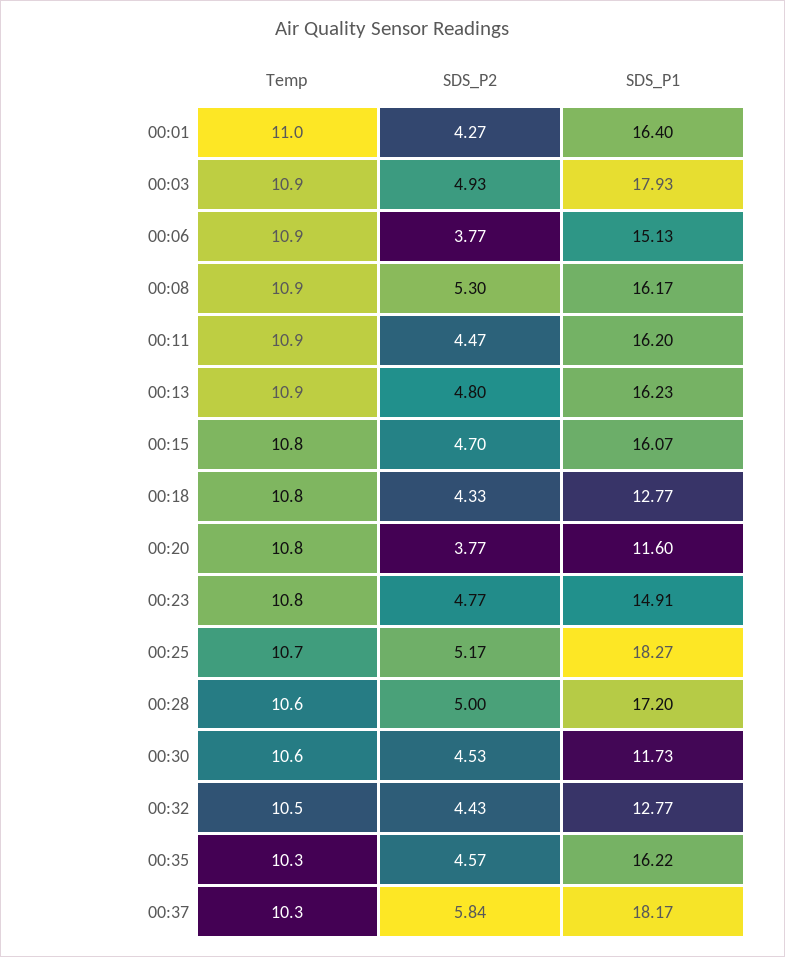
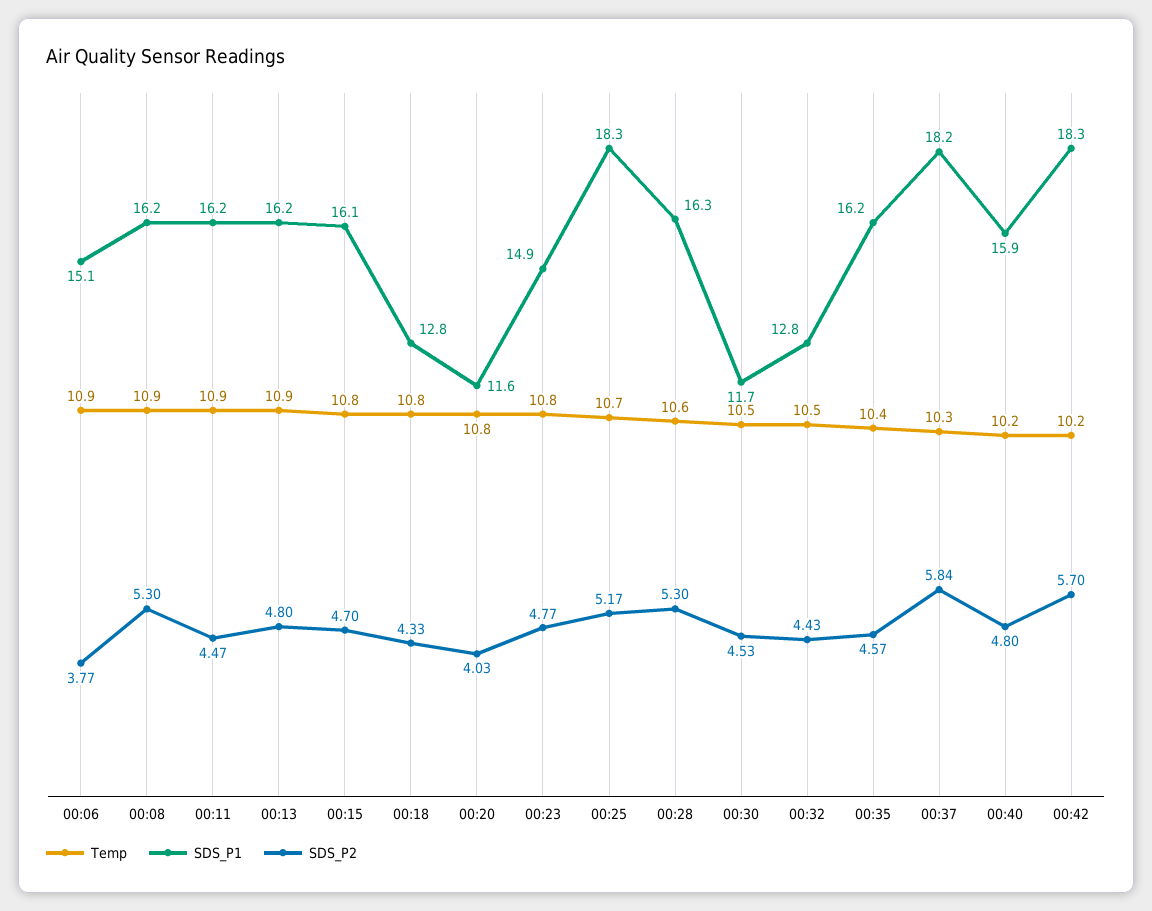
Temp, 00:01: 11 -> none
SDS_P2, 00:01: 4.27 -> none
SDS_P1, 00:01: 16.4 -> none
Temp, 00:03: 10.9 -> none
SDS_P2, 00:03: 4.93 -> none
SDS_P1, 00:03: 17.93 -> none
SDS_P2, 00:20: 3.77 -> 4.03
SDS_P2, 00:28: 5 -> 5.3
SDS_P1, 00:28: 17.2 -> 16.3
Temp, 00:30: 10.6 -> 10.5
Temp, 00:35: 10.3 -> 10.4
Temp, 00:40: none -> 10.2
SDS_P1, 00:40: none -> 15.9
SDS_P2, 00:40: none -> 4.8
Temp, 00:42: none -> 10.2
SDS_P1, 00:42: none -> 18.3
SDS_P2, 00:42: none -> 5.7

